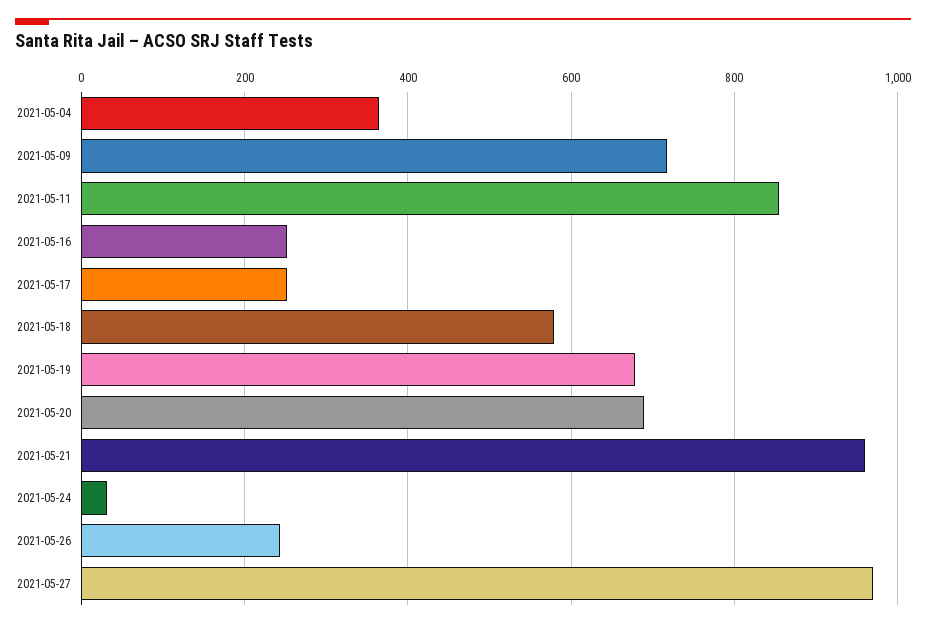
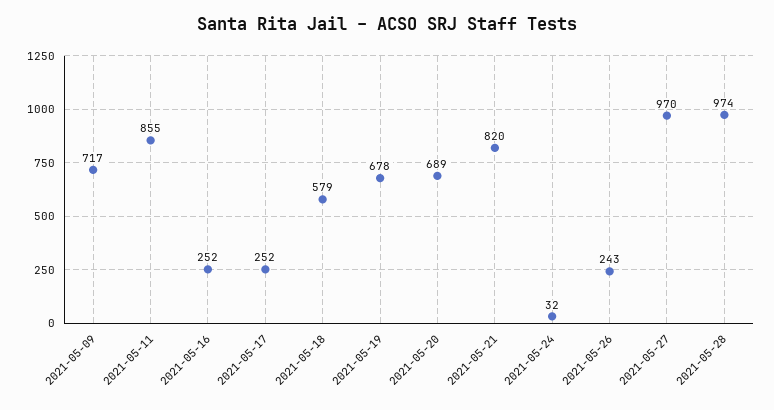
2021-05-04: 360 -> none
2021-05-21: 960 -> 820
2021-05-28: none -> 974

